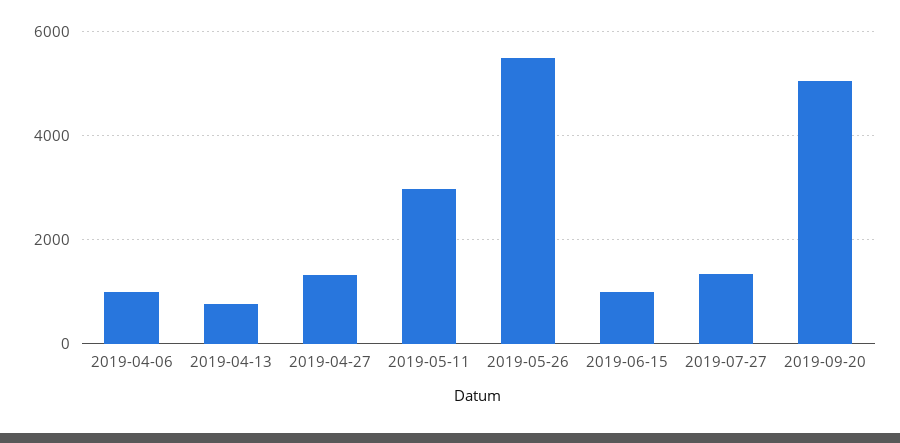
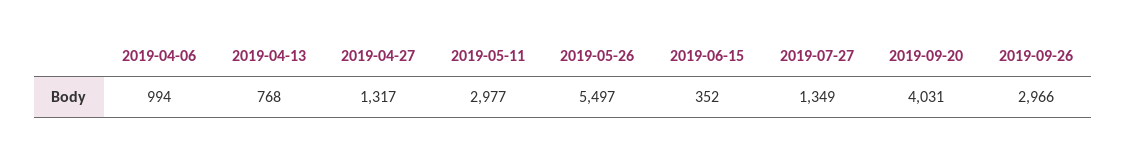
2019-06-15: 1000 -> 352
2019-09-20: 5000 -> 4031
2019-09-26: none -> 2966

